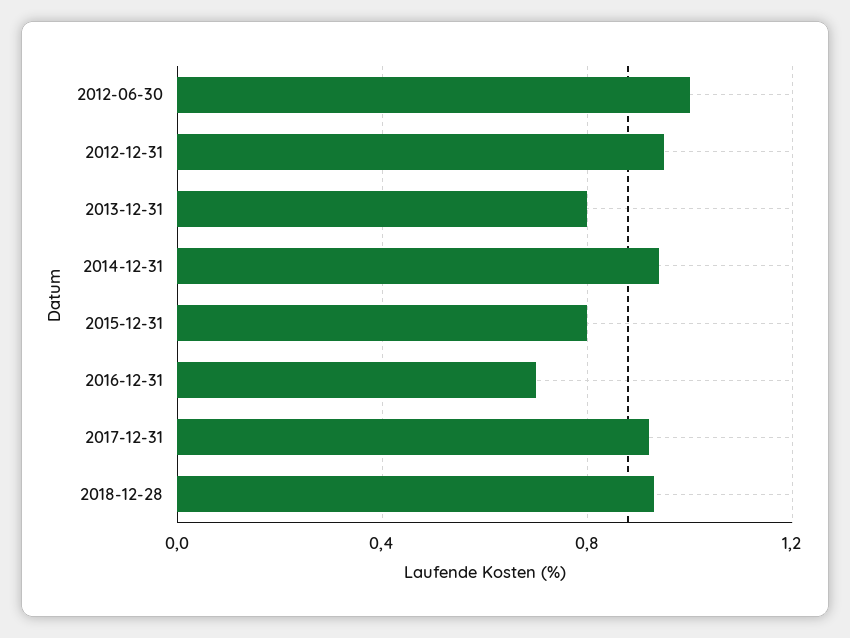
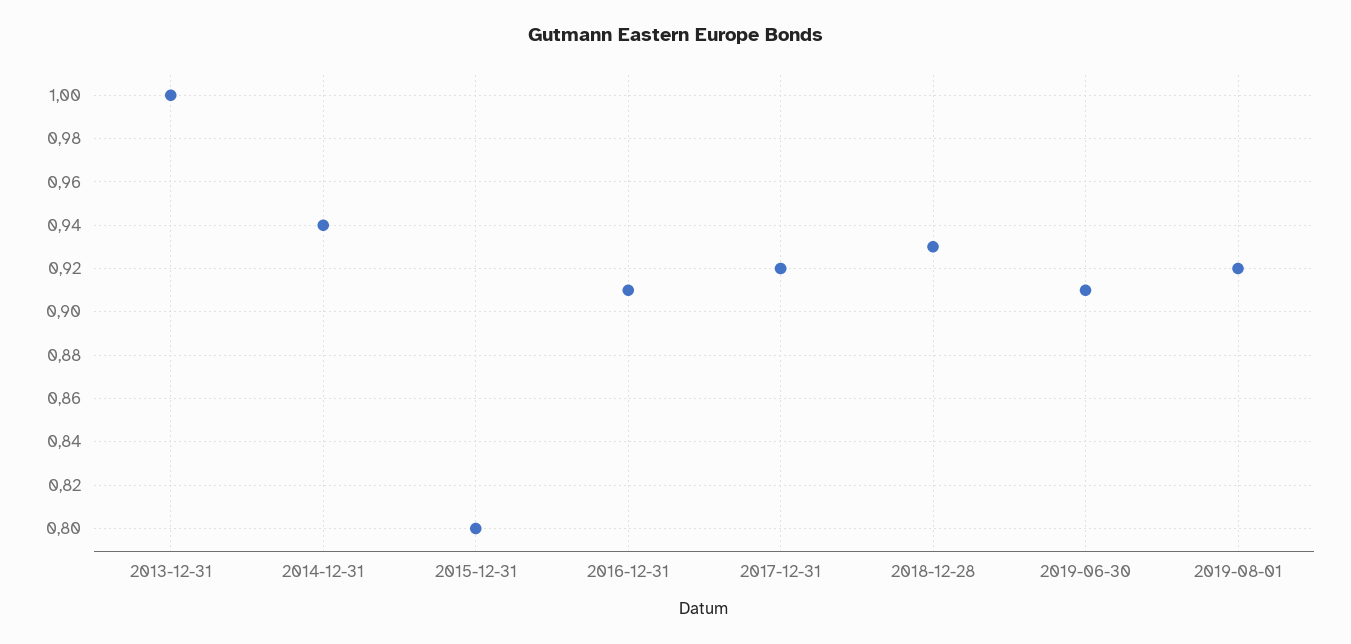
2012-06-30: 1 -> none
2012-12-31: 0.95 -> none
2013-12-31: 0.8 -> 1
2016-12-31: 0.7 -> 0.91
2019-06-30: none -> 0.91
2019-08-01: none -> 0.92

